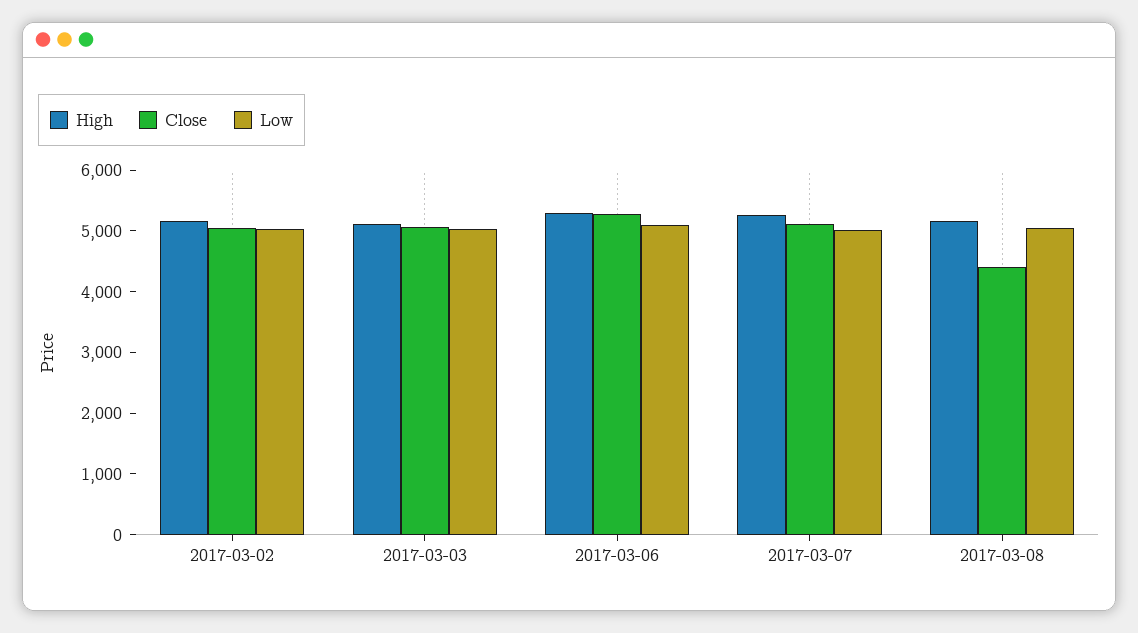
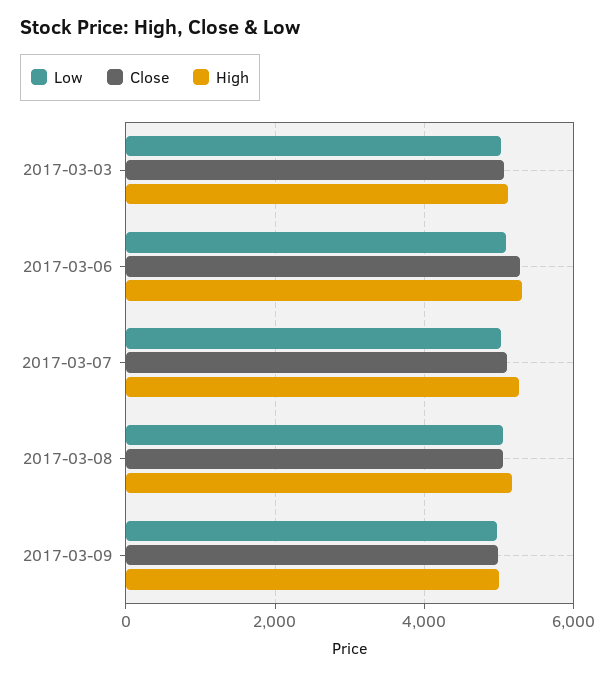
High, 2017-03-02: 5200 -> none
Close, 2017-03-02: 5000 -> none
Low, 2017-03-02: 5000 -> none
Close, 2017-03-08: 4400 -> 5000
Low, 2017-03-09: none -> 5000
Close, 2017-03-09: none -> 5000
High, 2017-03-09: none -> 5000

